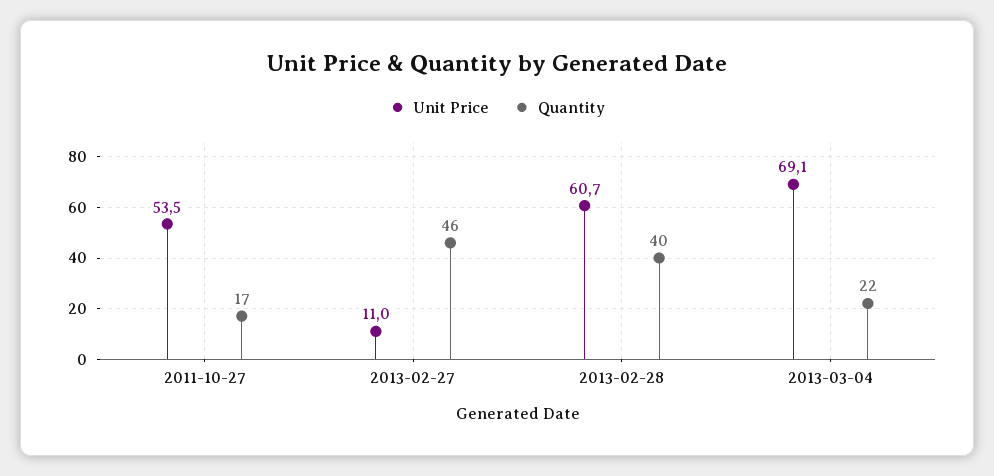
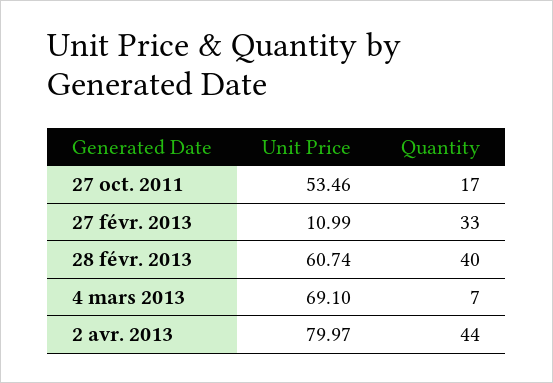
Quantity, 2013-02-27: 46 -> 33
Quantity, 2013-03-04: 22 -> 7
Unit Price, 2 avr. 2013: none -> 79.97
Quantity, 2 avr. 2013: none -> 44

